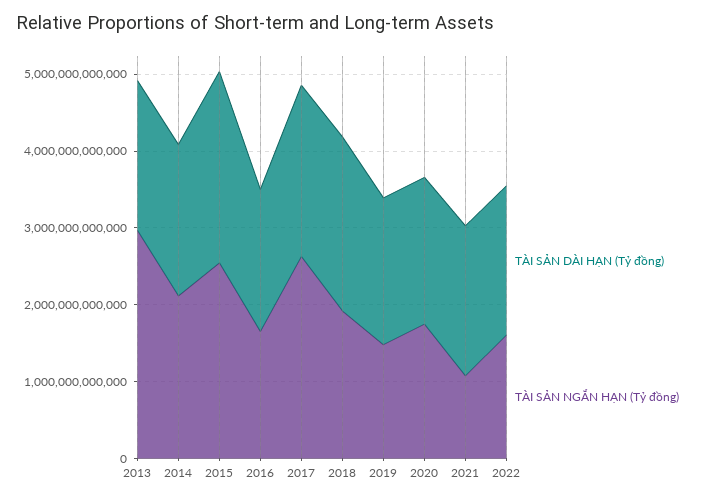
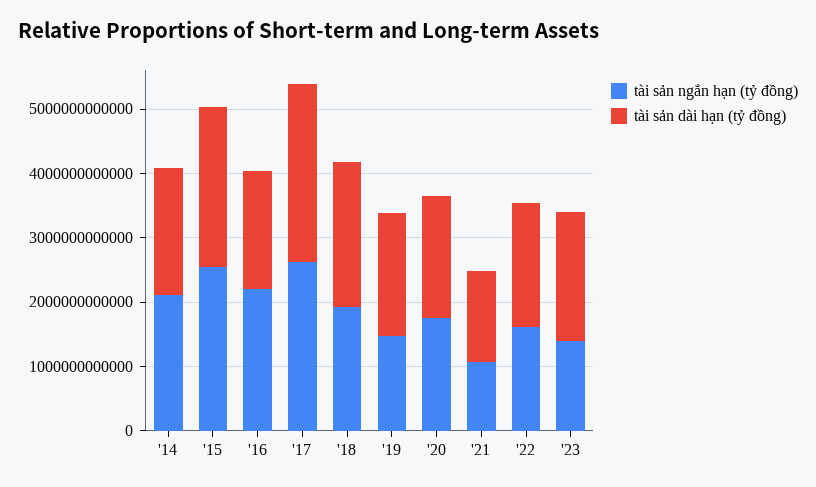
TÀI SẢN DÀI HẠN (Tỷ đồng), 2013: 2000000000000 -> none
TÀI SẢN NGẮN HẠN (Tỷ đồng), 2013: 3000000000000 -> none
TÀI SẢN NGẮN HẠN (Tỷ đồng), 2016: 1600000000000 -> 2200000000000
TÀI SẢN DÀI HẠN (Tỷ đồng), 2017: 2200000000000 -> 2800000000000
TÀI SẢN DÀI HẠN (Tỷ đồng), 2021: 2000000000000 -> 1400000000000
TÀI SẢN NGẮN HẠN (Tỷ đồng), '23: none -> 1400000000000
TÀI SẢN DÀI HẠN (Tỷ đồng), '23: none -> 2000000000000

